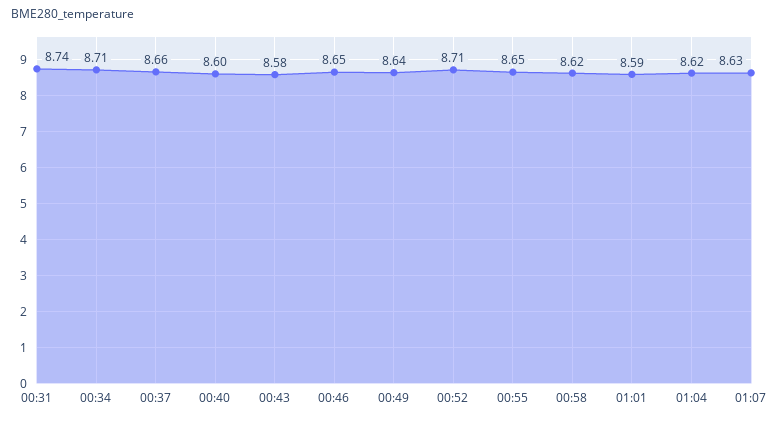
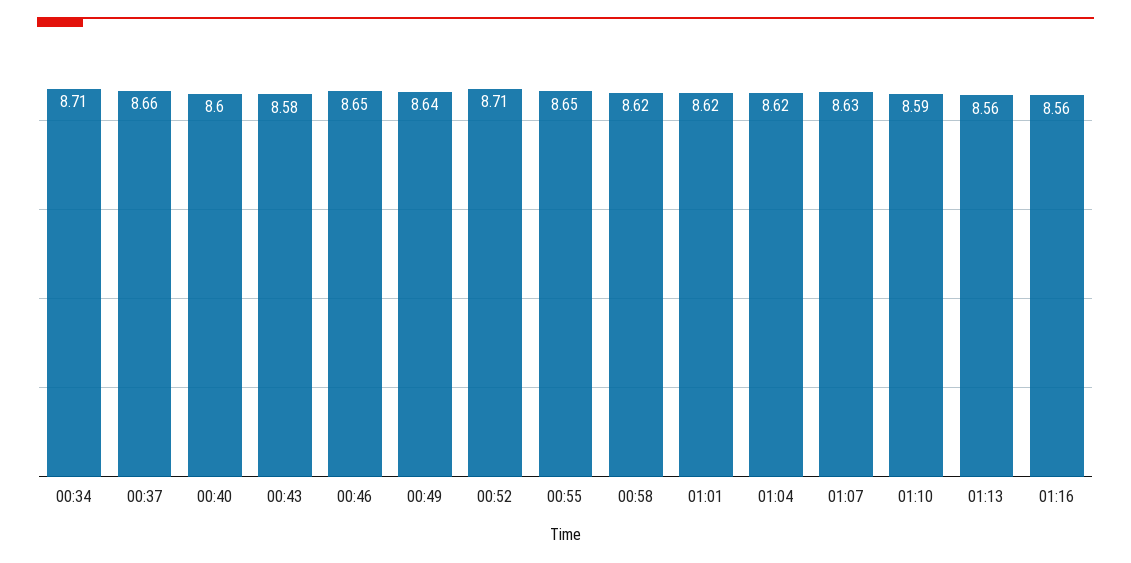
00:31: 8.74 -> none
01:01: 8.59 -> 8.62
01:10: none -> 8.59
01:13: none -> 8.56
01:16: none -> 8.56

